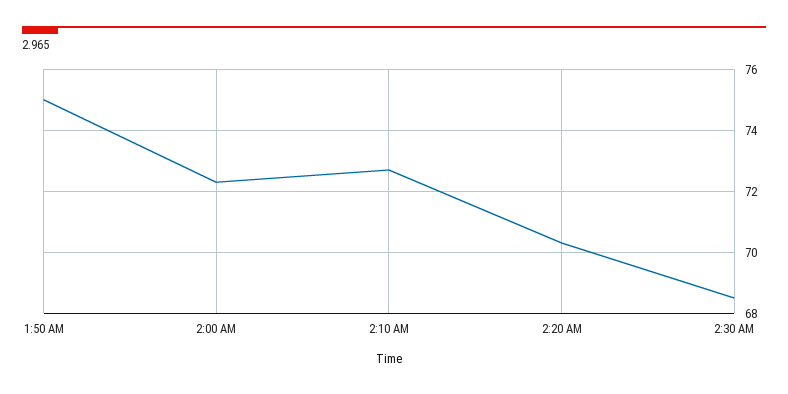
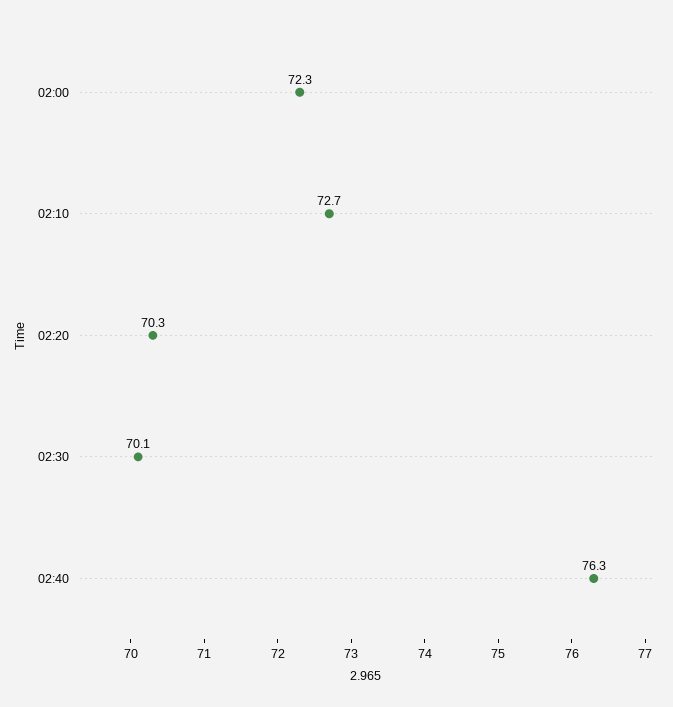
1:50 AM: 75 -> none
2:30 AM: 68.5 -> 70.1
02:40: none -> 76.3

